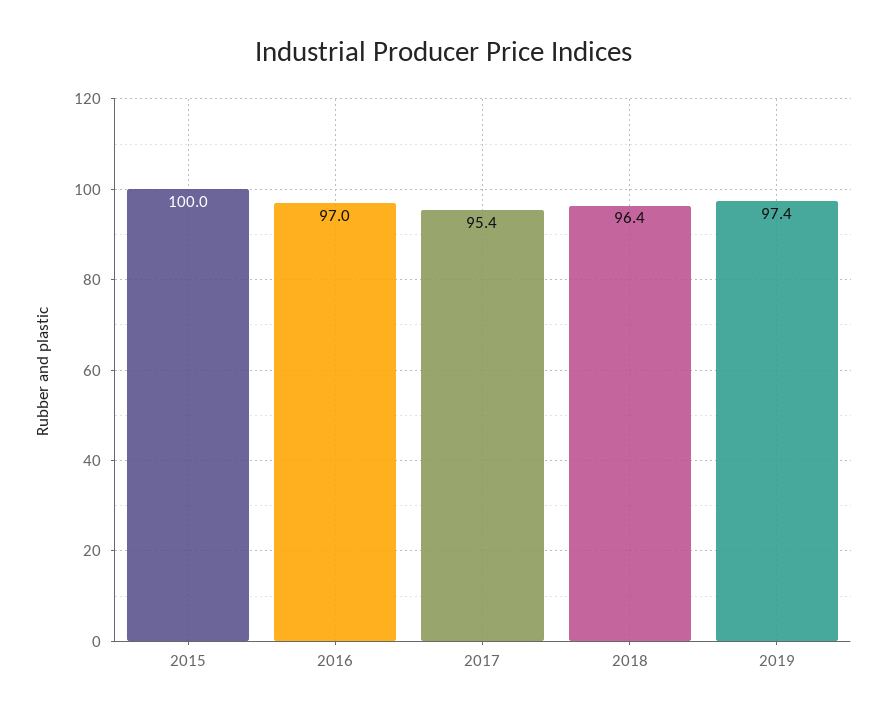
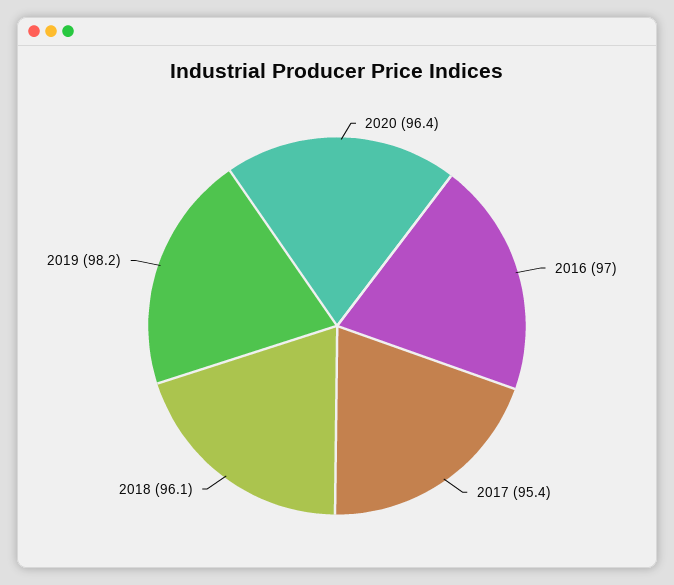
2015: 100 -> none
2018: 96.4 -> 96.1
2019: 97.4 -> 98.2
2020: none -> 96.4

